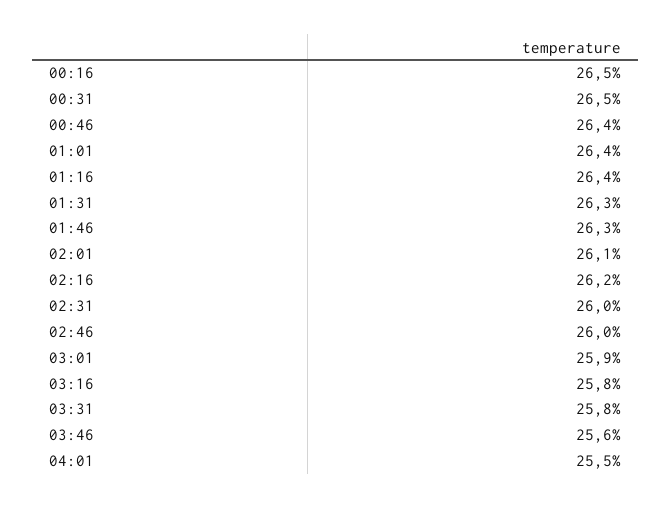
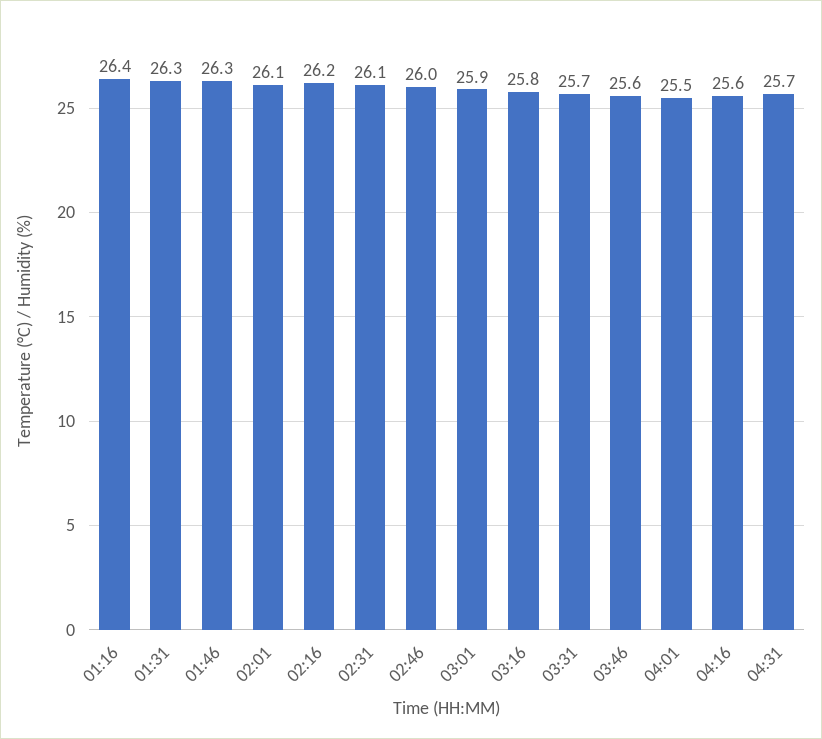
00:16: 26.5 -> none
00:31: 26.5 -> none
00:46: 26.4 -> none
01:01: 26.4 -> none
02:31: 26 -> 26.1
03:31: 25.8 -> 25.7
04:16: none -> 25.6
04:31: none -> 25.7

